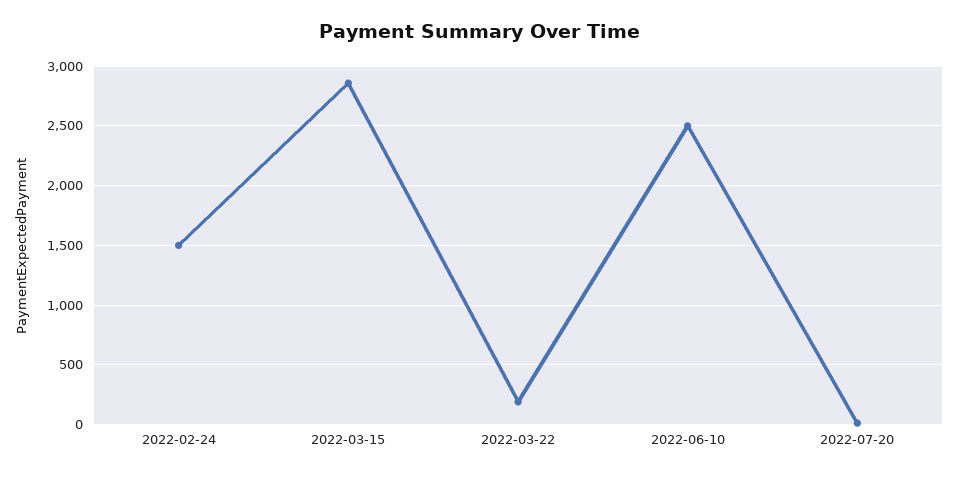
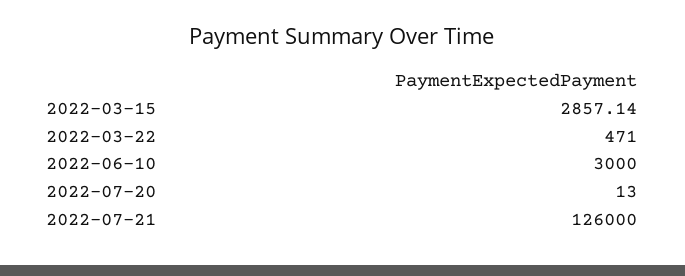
2022-02-24: 1500 -> none
2022-03-22: 200 -> 471
2022-06-10: 2500 -> 3000
2022-07-21: none -> 126000

